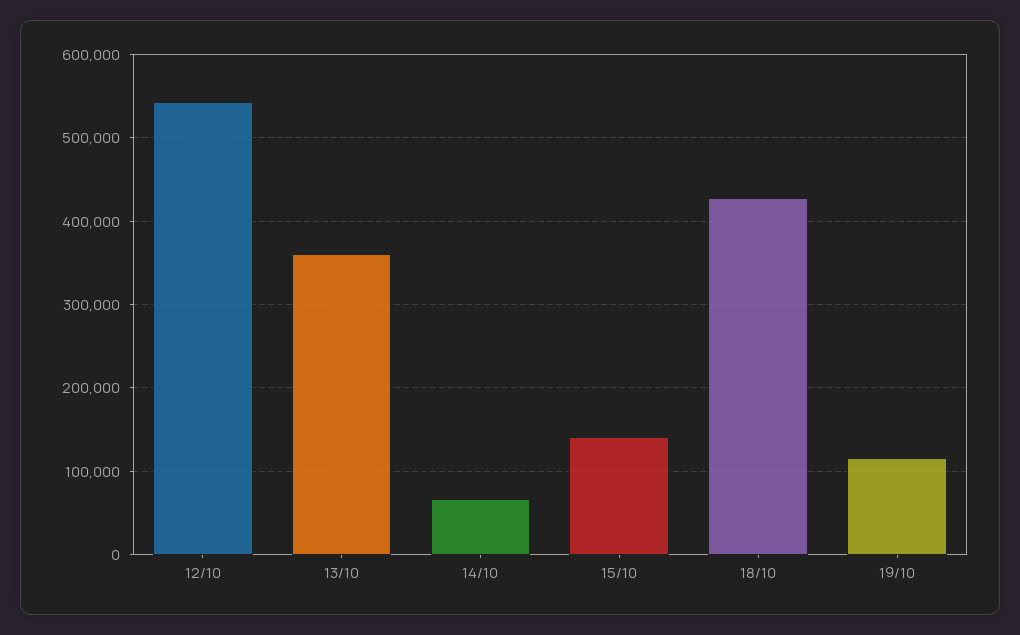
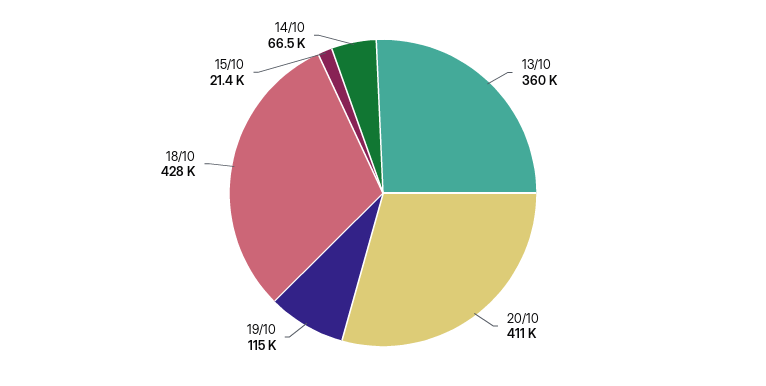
12/10: 540000 -> none
15/10: 140000 -> 21400
20/10: none -> 411000

